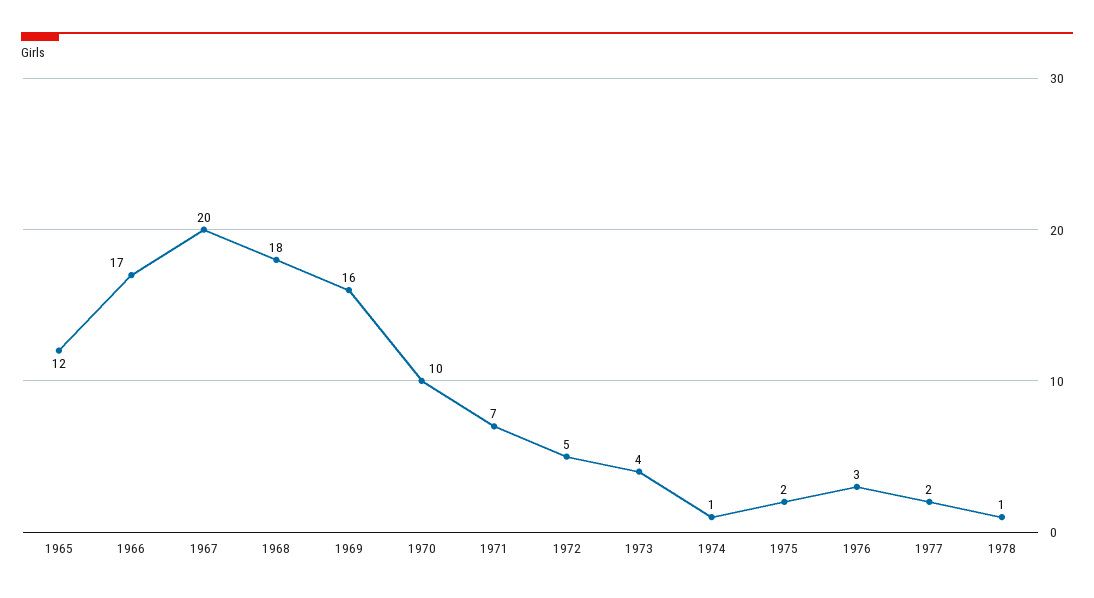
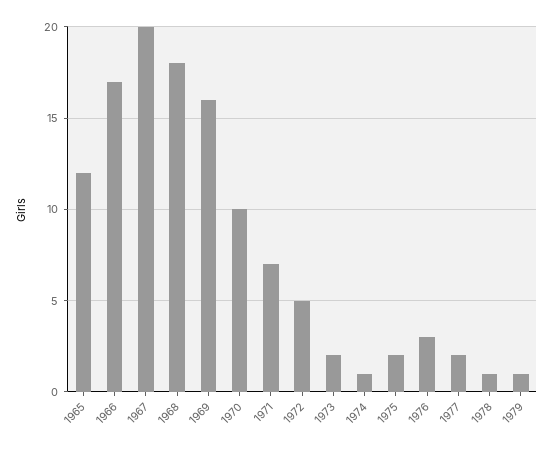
1973: 4 -> 2
1979: none -> 1

